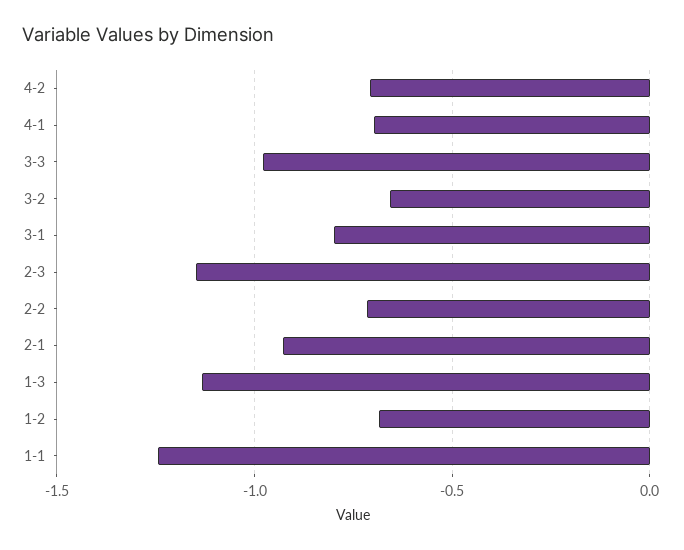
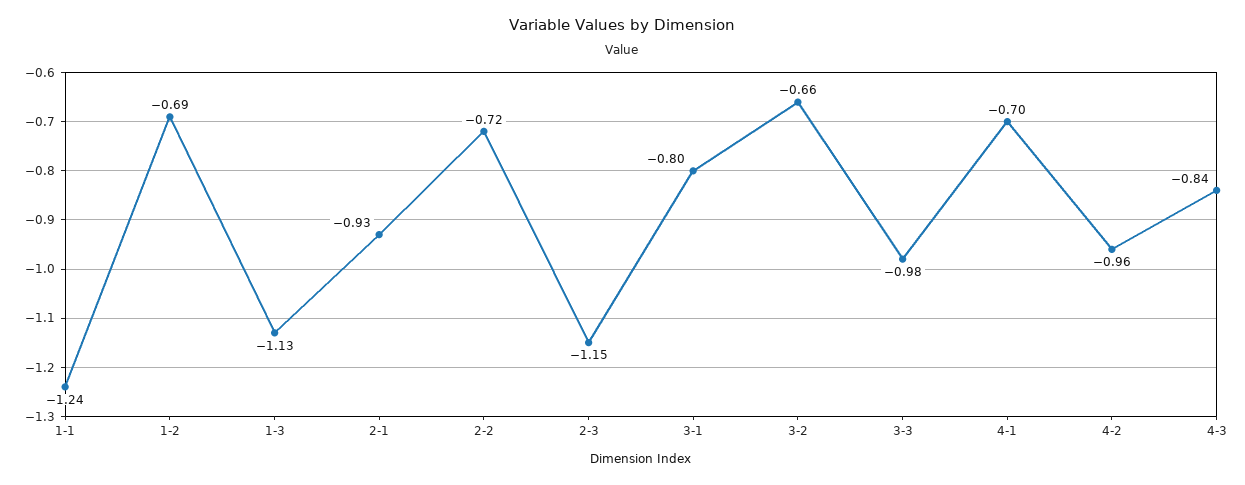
4-2: -0.7 -> -0.96
4-3: none -> -0.84

